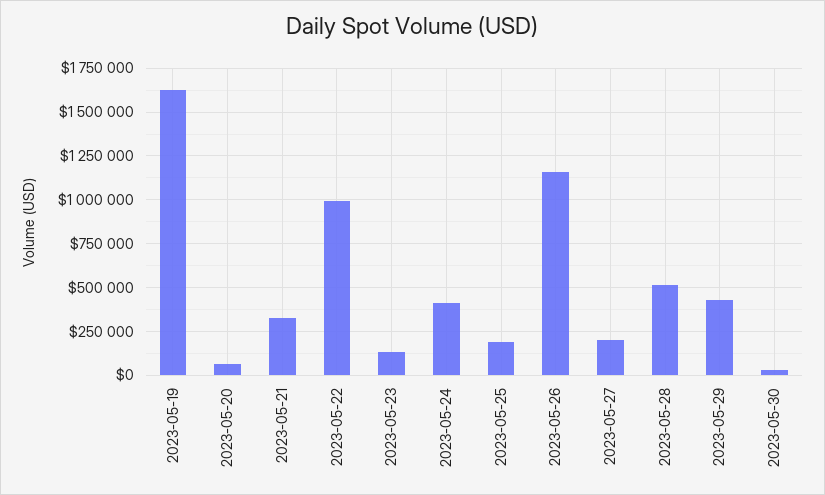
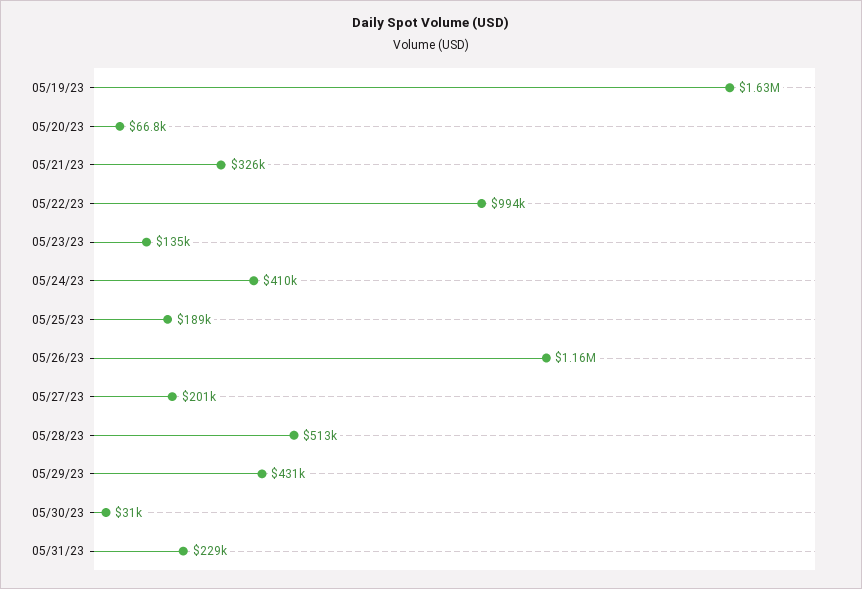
05/31/23: none -> 229000

